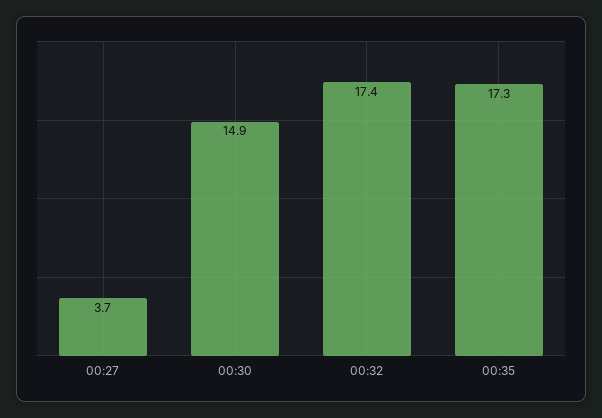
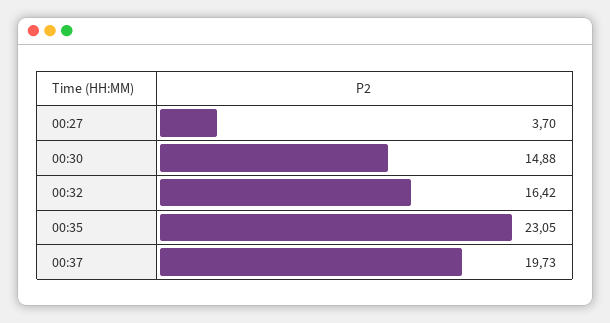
00:32: 17.4 -> 16.42
00:35: 17.3 -> 23.05
00:37: none -> 19.73

